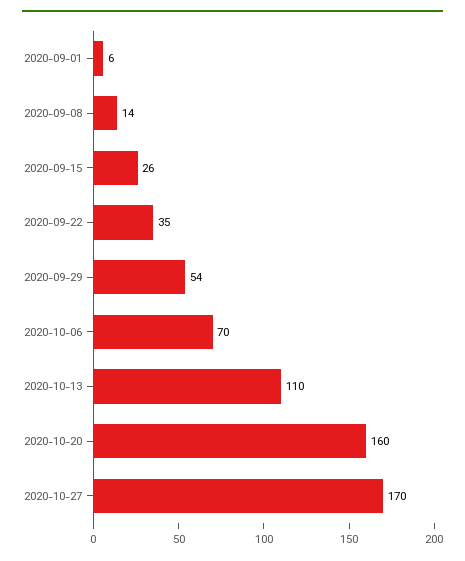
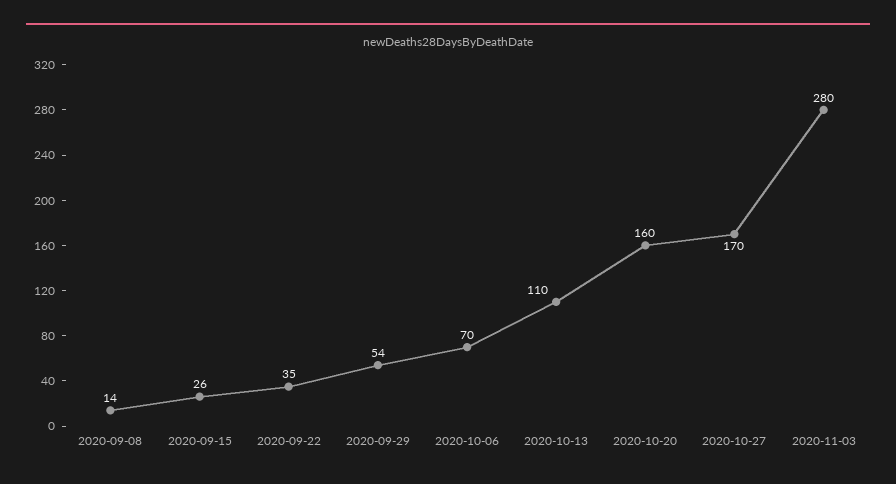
2020-09-01: 6 -> none
2020-11-03: none -> 280

